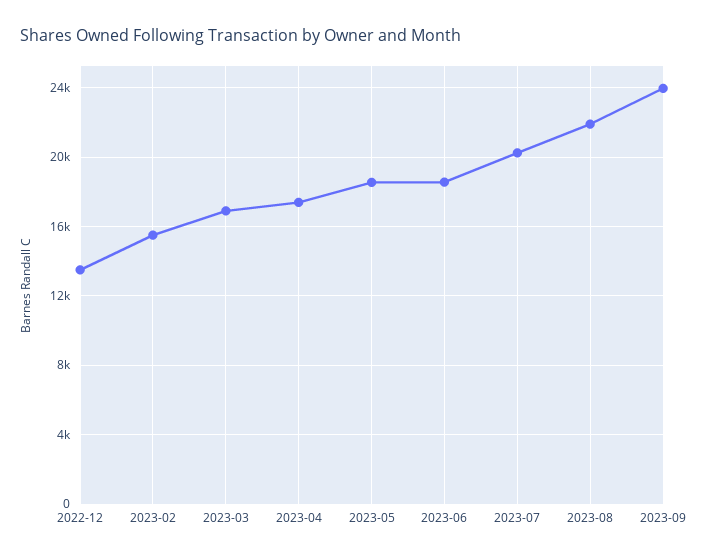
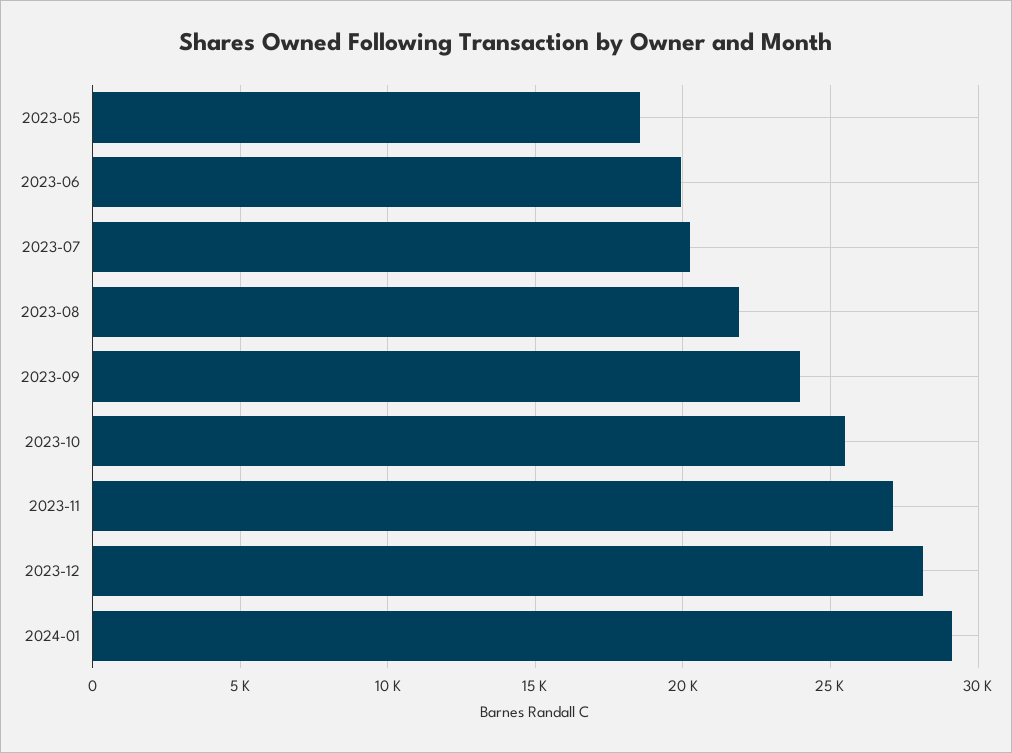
2022-12: 13500 -> none
2023-02: 15500 -> none
2023-03: 17000 -> none
2023-04: 17500 -> none
2023-06: 18500 -> 20000
2023-10: none -> 25500
2023-11: none -> 27000
2023-12: none -> 28000
2024-01: none -> 29000

